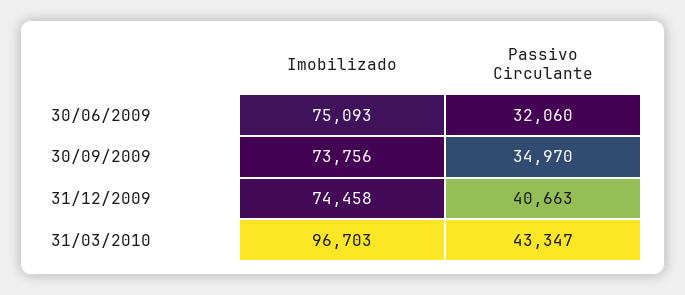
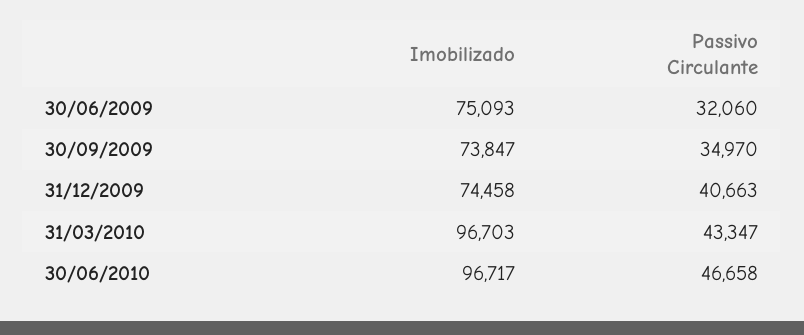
Imobilizado, 30/09/2009: 73756 -> 73847
Imobilizado, 30/06/2010: none -> 96717
Passivo Circulante, 30/06/2010: none -> 46658

